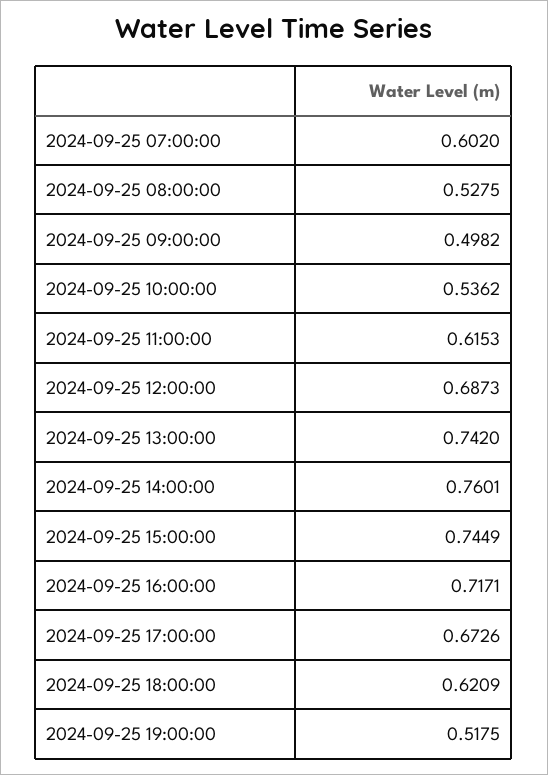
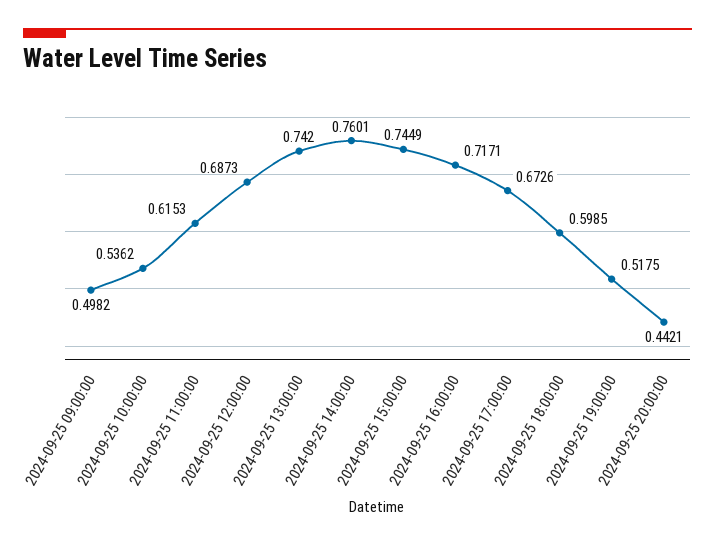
2024-09-25 07:00:00: 0.602 -> none
2024-09-25 08:00:00: 0.5275 -> none
2024-09-25 18:00:00: 0.6209 -> 0.5985
2024-09-25 20:00:00: none -> 0.4421

